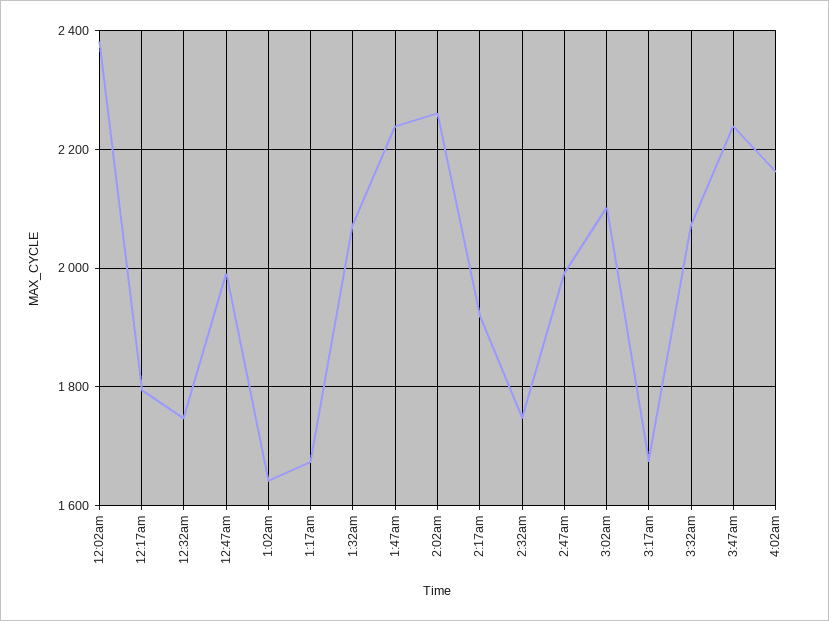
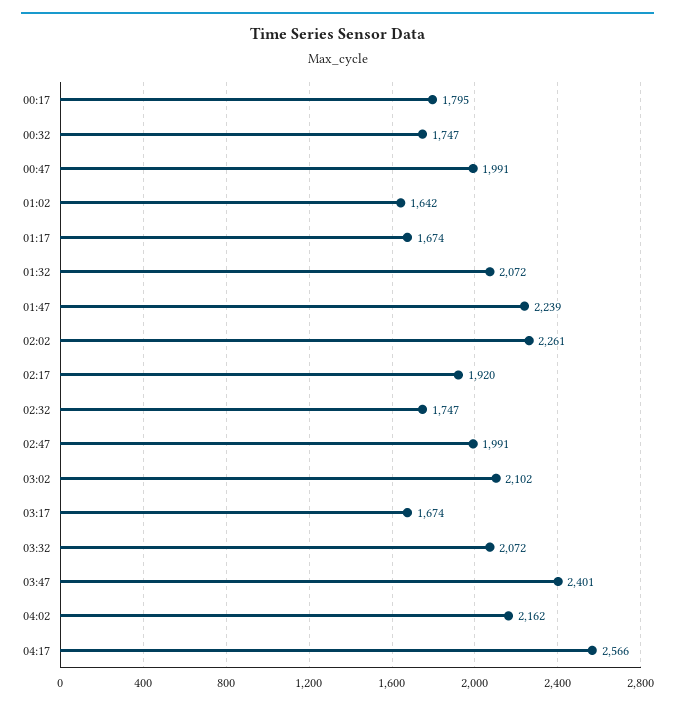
12:02am: 2380 -> none
3:47am: 2240 -> 2401
04:17: none -> 2566

